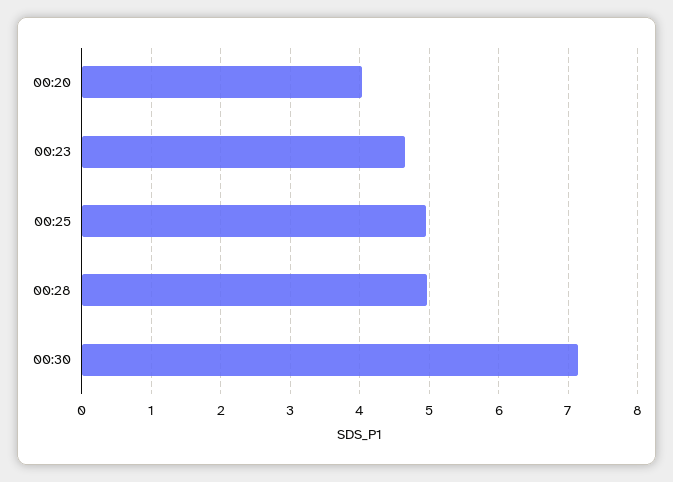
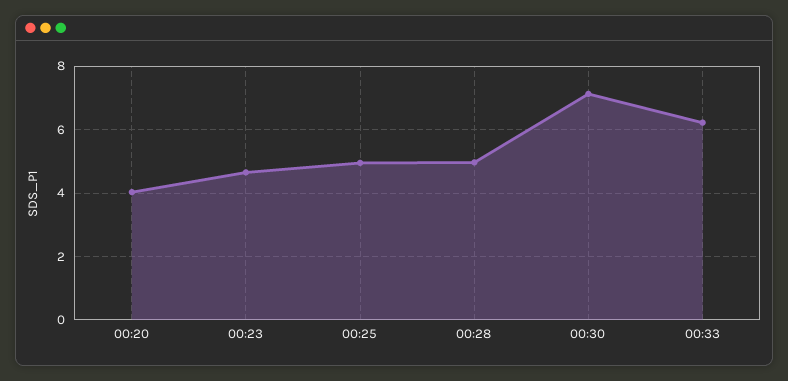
00:33: none -> 6.2

